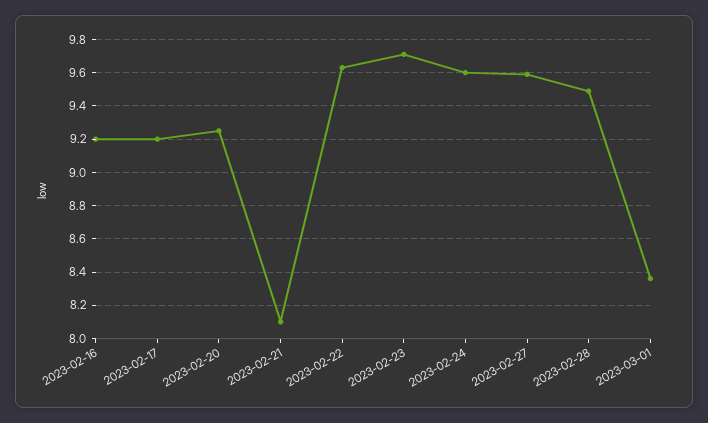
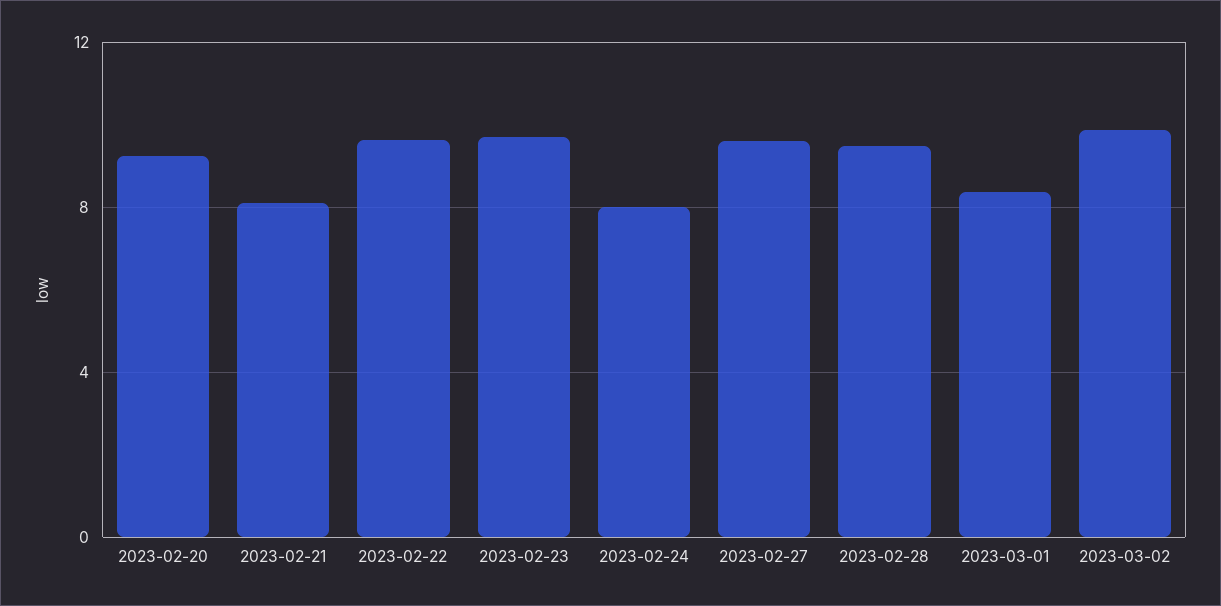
2023-02-16: 9.2 -> none
2023-02-17: 9.2 -> none
2023-02-24: 9.6 -> 8
2023-03-02: none -> 10

